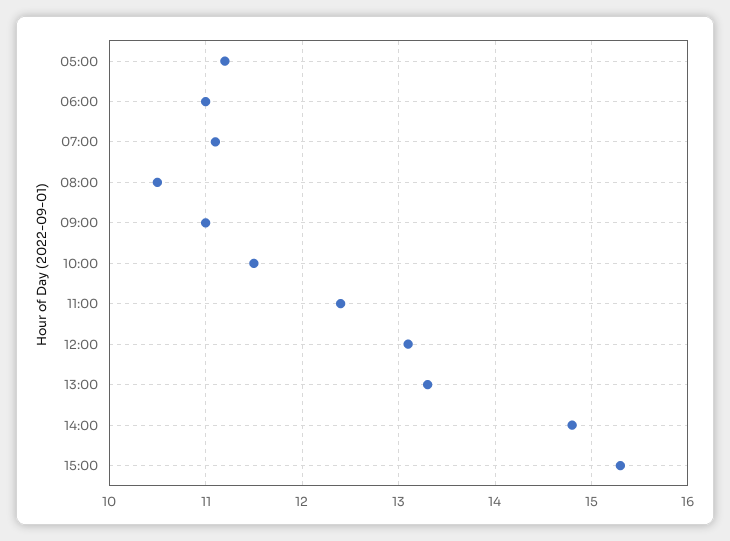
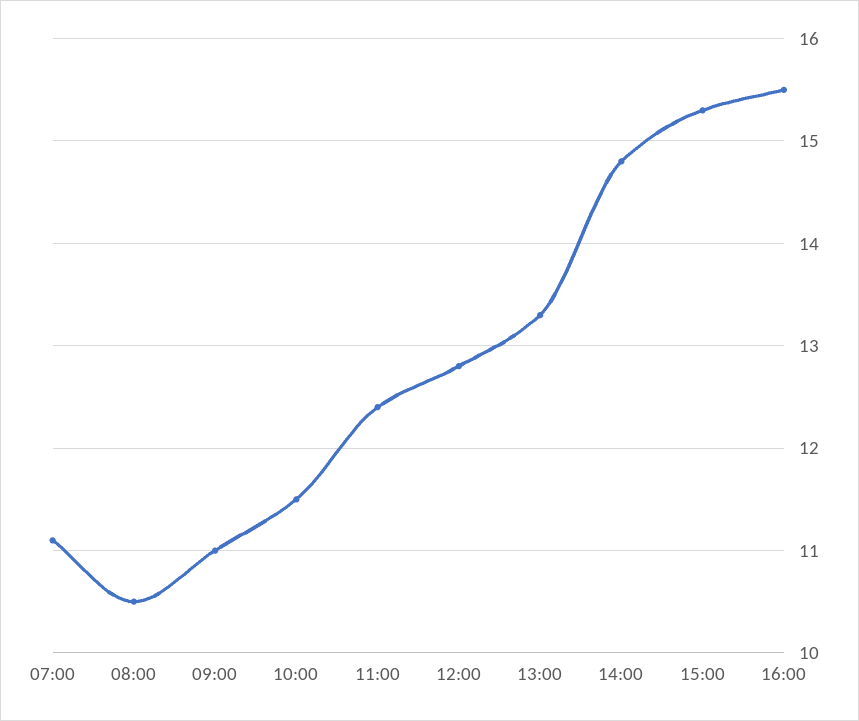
05:00: 11.2 -> none
06:00: 11 -> none
12:00: 13.1 -> 12.8
16:00: none -> 15.5

